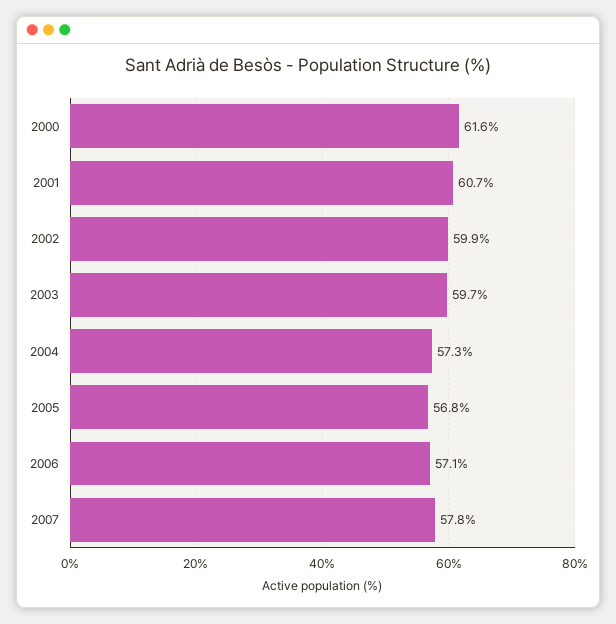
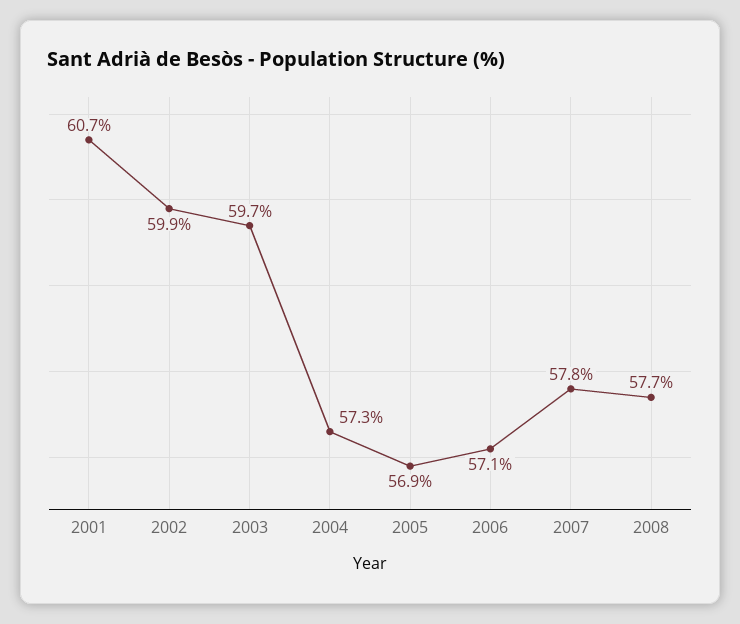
2000: 61.6 -> none
2005: 56.8 -> 56.9
2008: none -> 57.7

